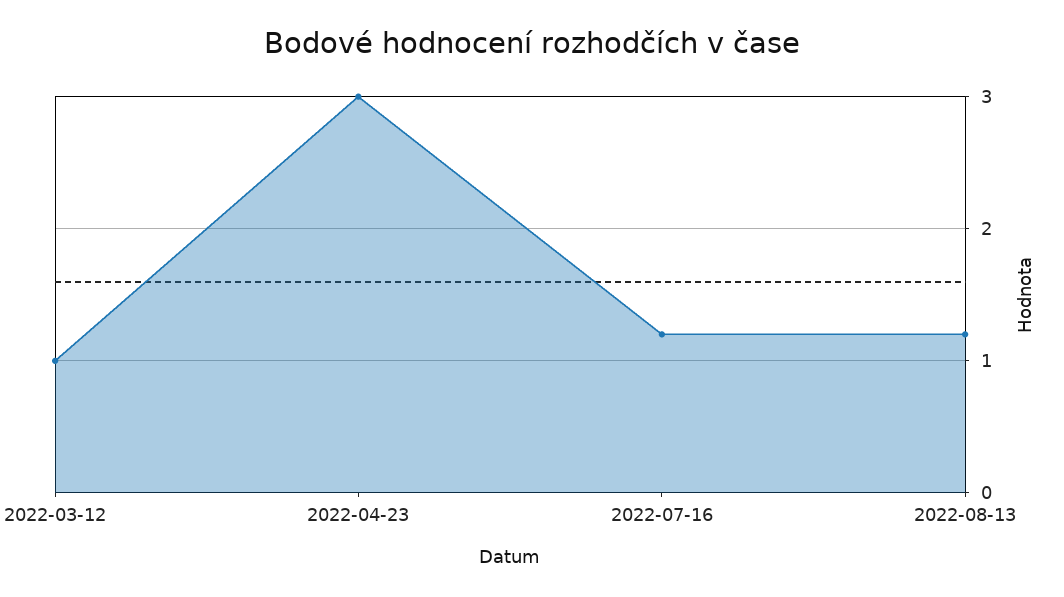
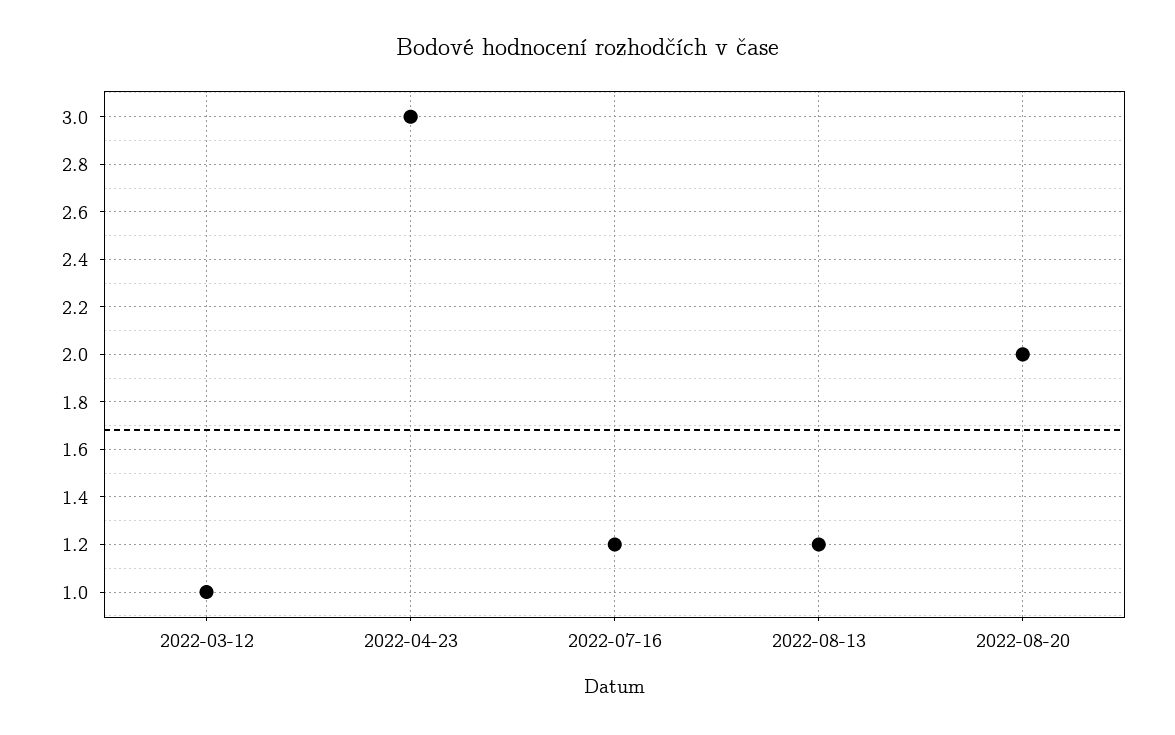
2022-08-20: none -> 2

